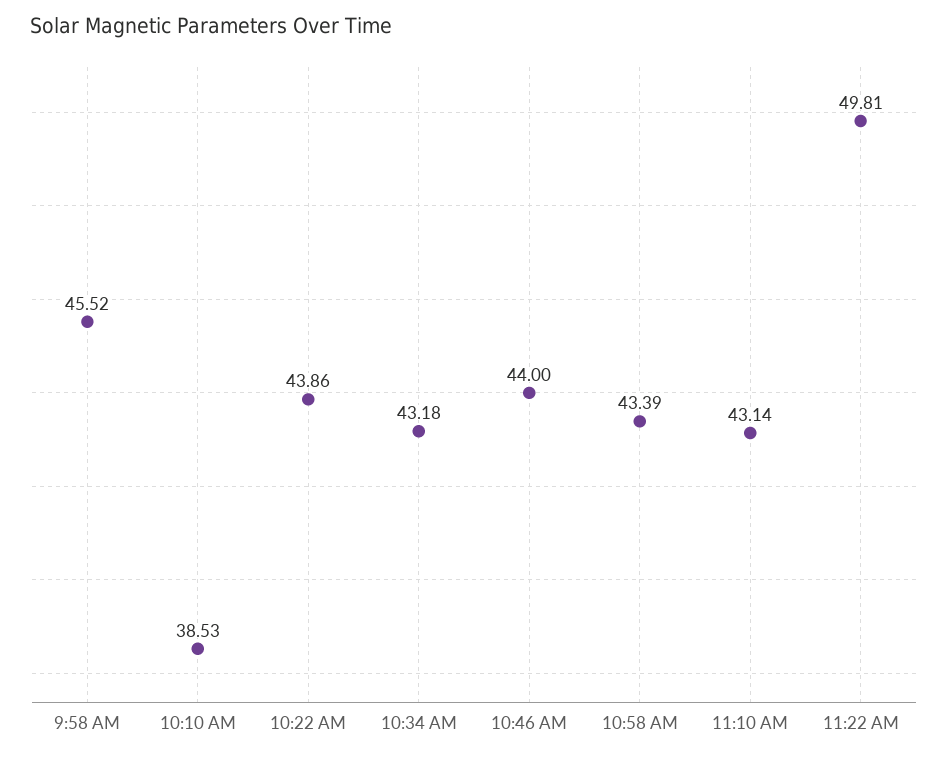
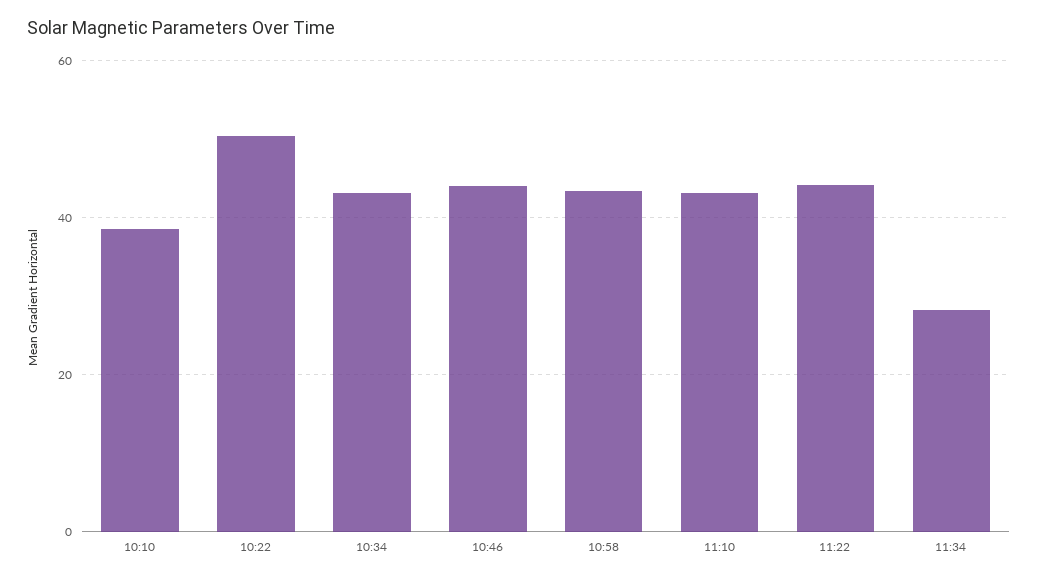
9:58 AM: 45.52 -> none
10:22 AM: 43.86 -> 50
11:22 AM: 49.81 -> 44
11:34: none -> 28

